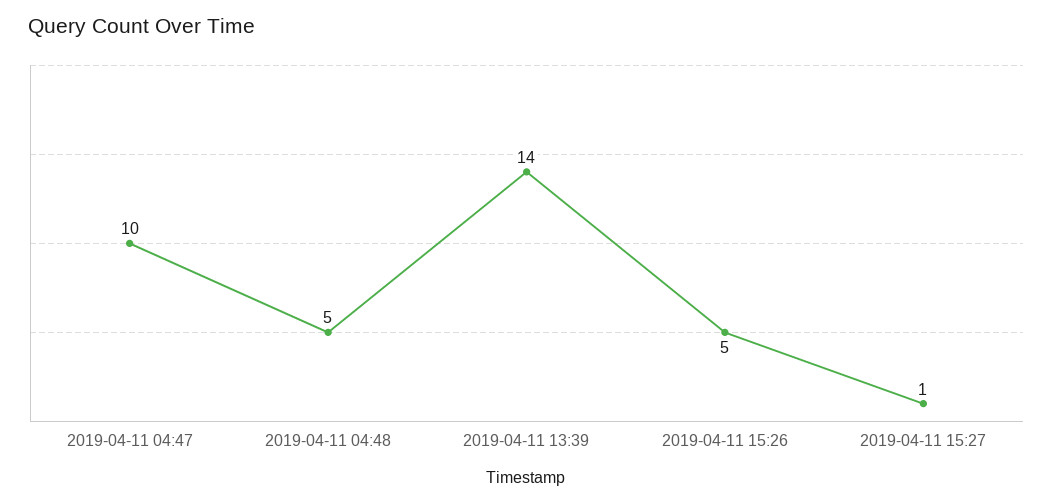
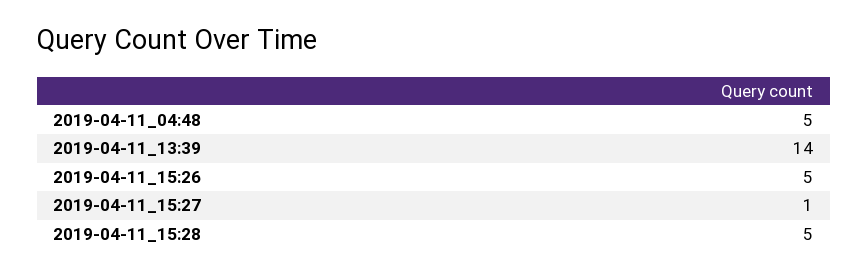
2019-04-11 04:47: 10 -> none
2019-04-11_15:28: none -> 5

